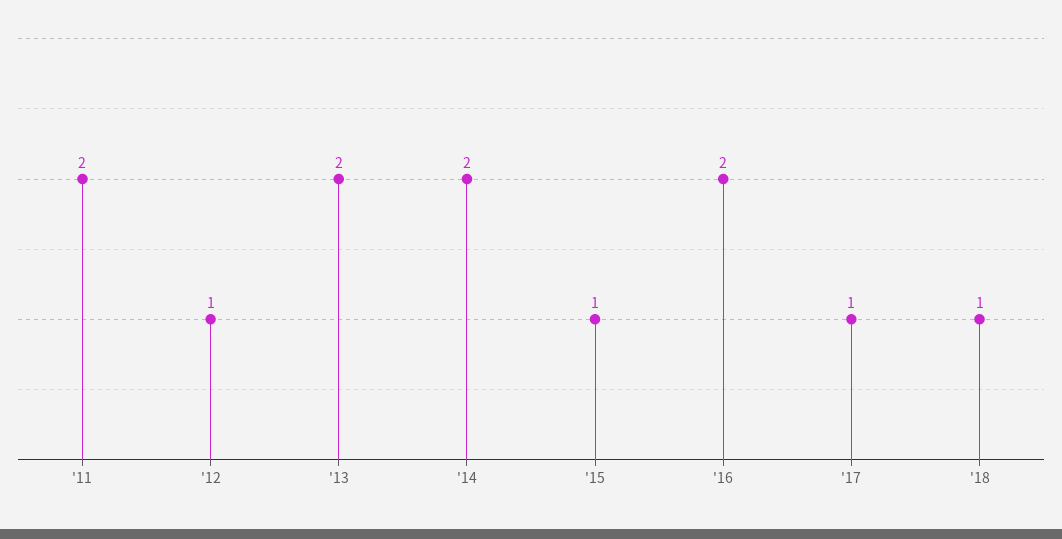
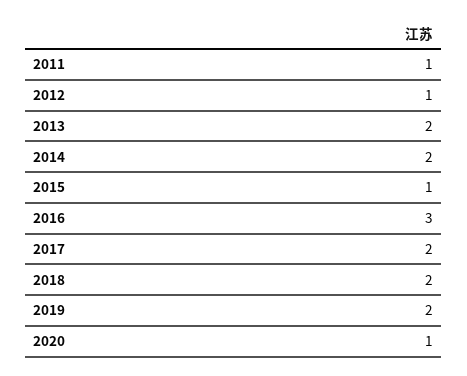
'11: 2 -> 1
'16: 2 -> 3
'17: 1 -> 2
'18: 1 -> 2
2019: none -> 2
2020: none -> 1

